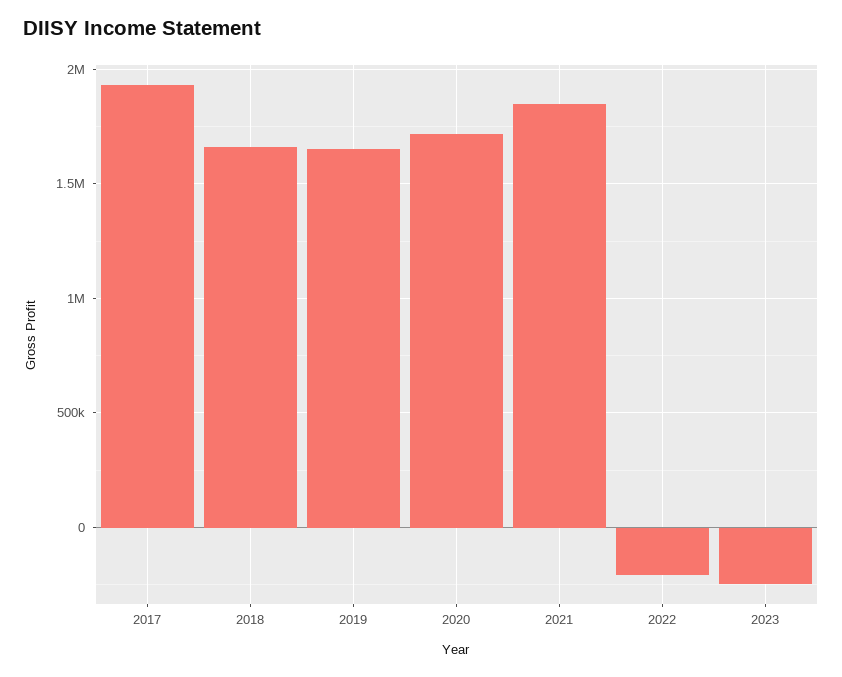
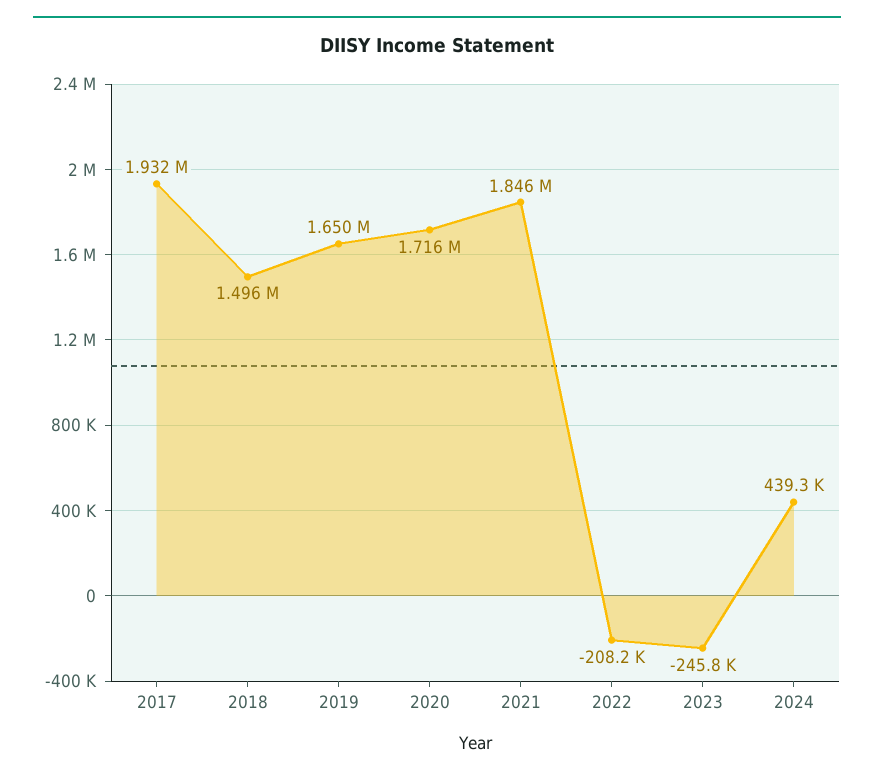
2018: 1650000 -> 1496000
2024: none -> 439300

